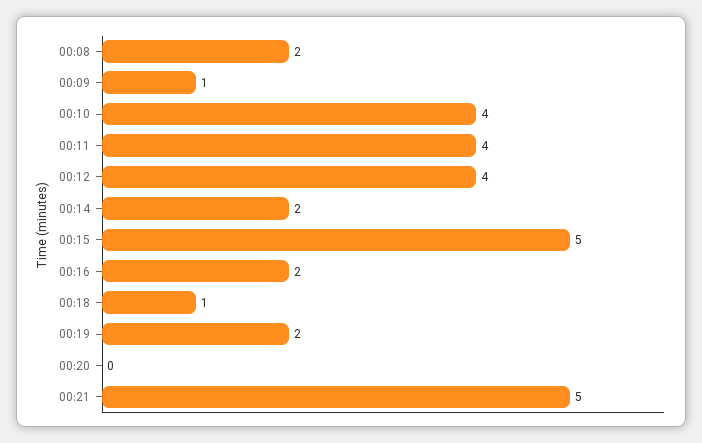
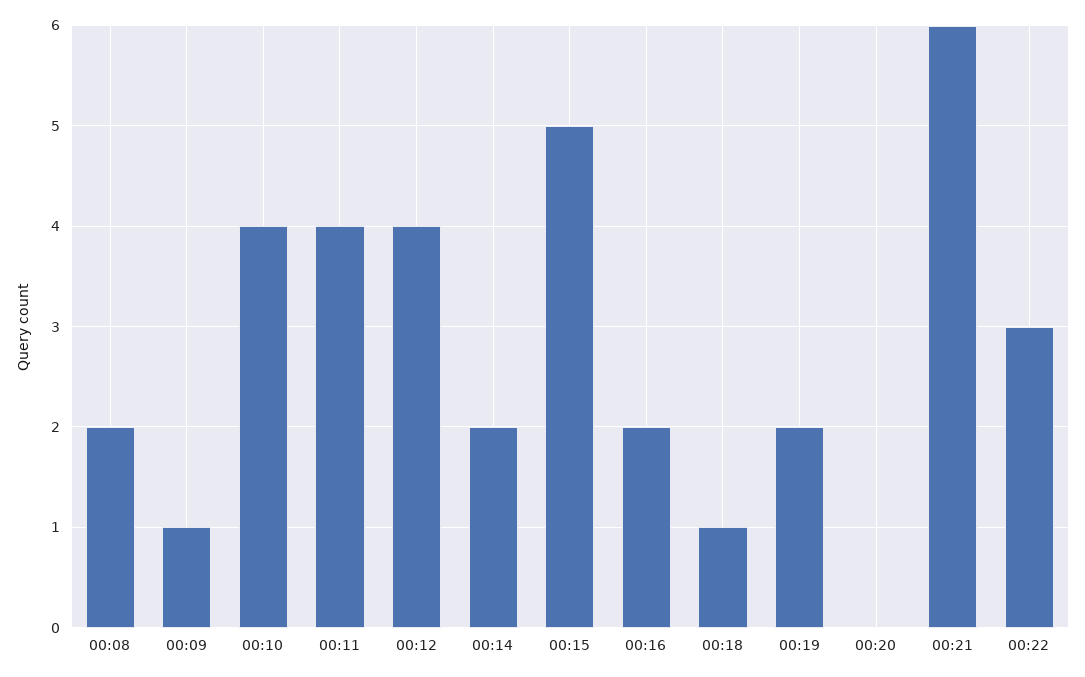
00:21: 5 -> 6
00:22: none -> 3

